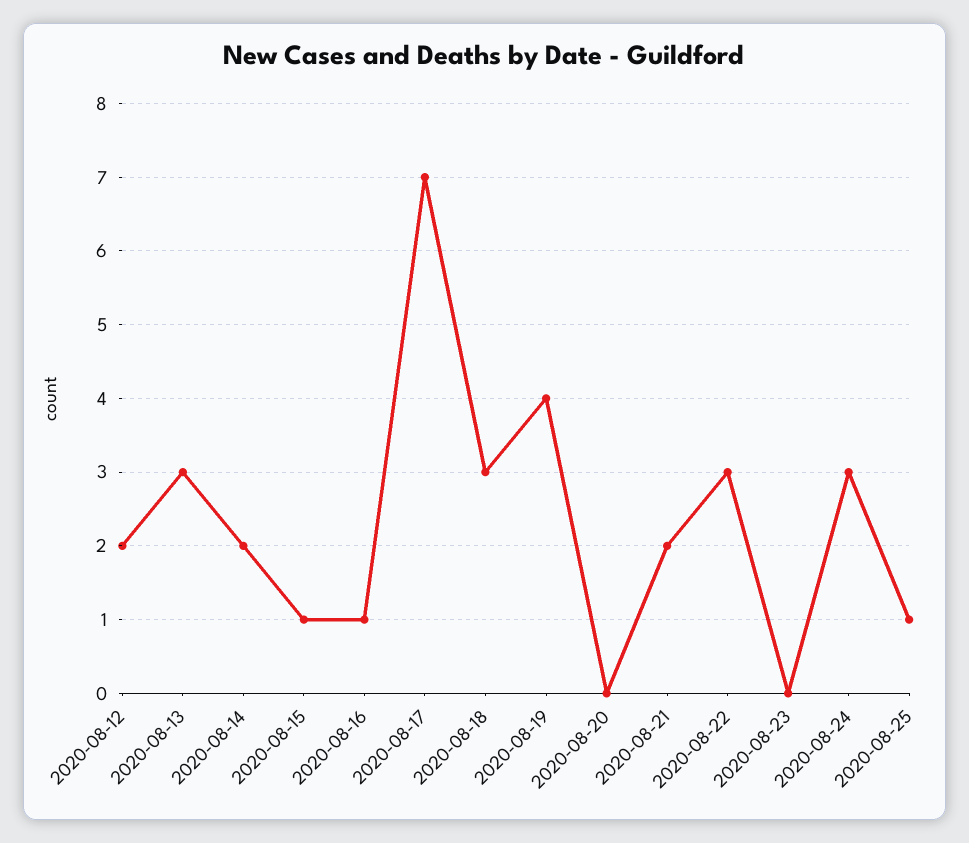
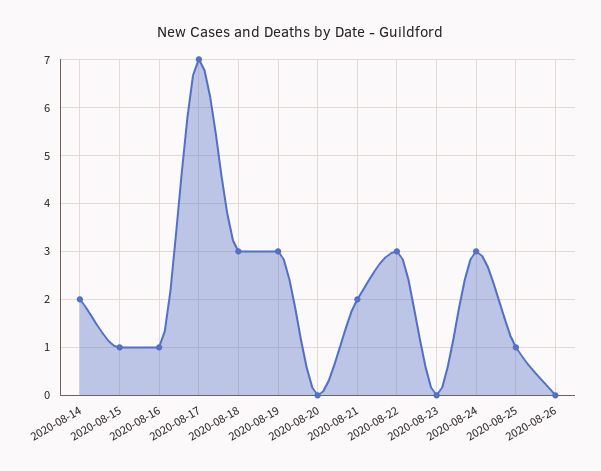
2020-08-12: 2 -> none
2020-08-13: 3 -> none
2020-08-19: 4 -> 3
2020-08-26: none -> 0

